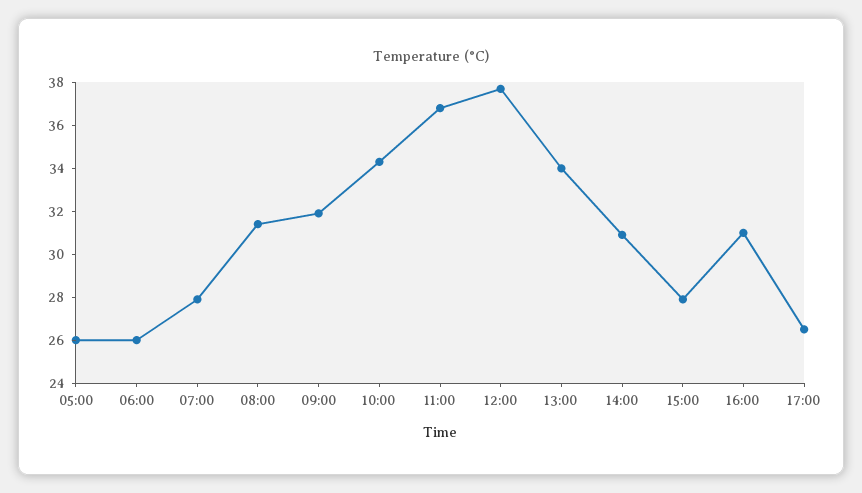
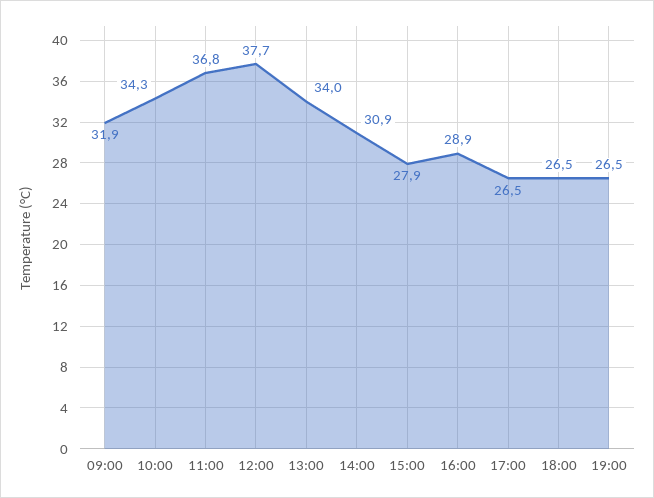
05:00: 26 -> none
06:00: 26 -> none
07:00: 28 -> none
08:00: 31.5 -> none
16:00: 31 -> 28.9
18:00: none -> 26.5
19:00: none -> 26.5

